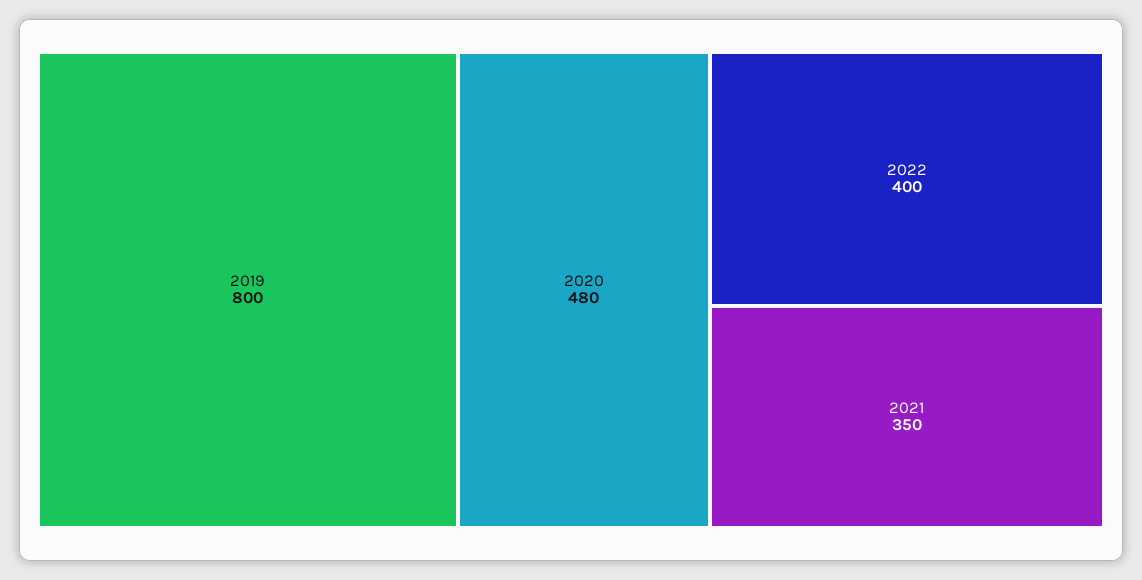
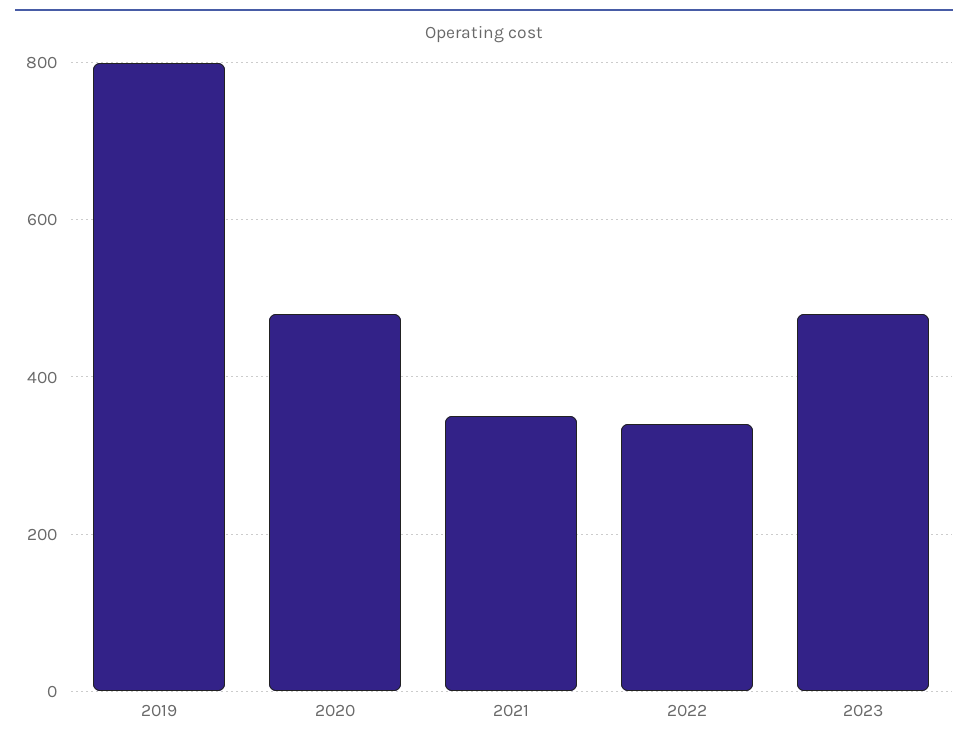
2022: 400 -> 340
2023: none -> 480

